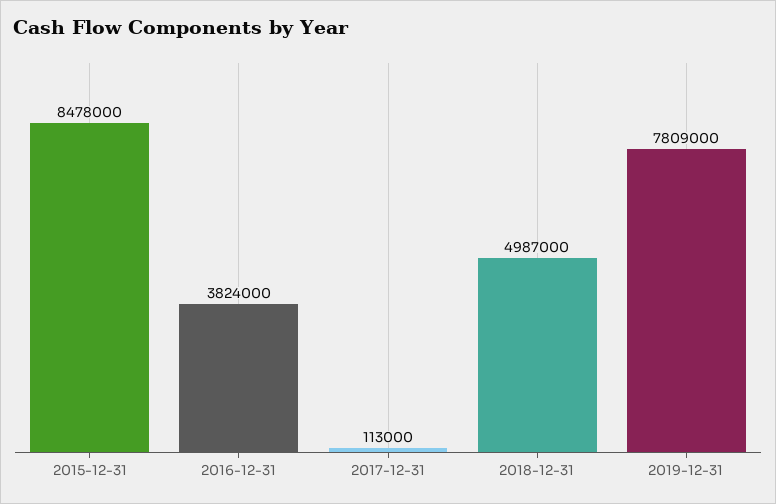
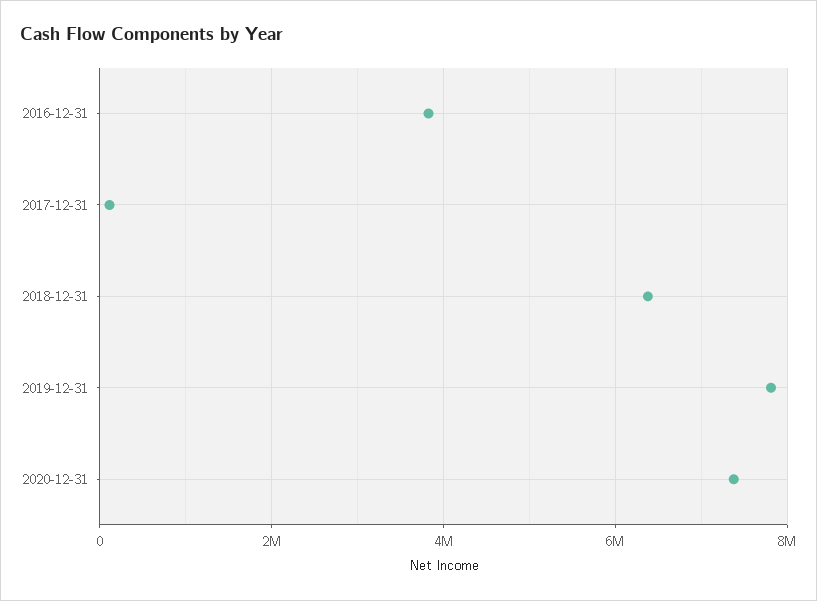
2015-12-31: 8478000 -> none
2018-12-31: 4987000 -> 6400000
2020-12-31: none -> 7400000

